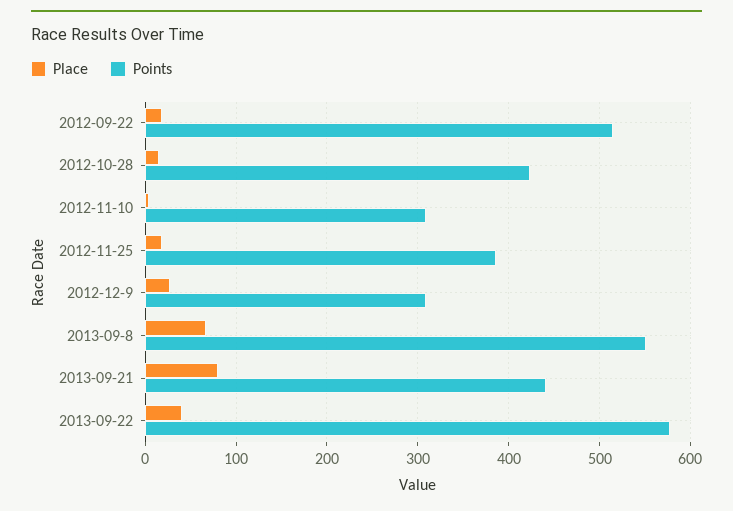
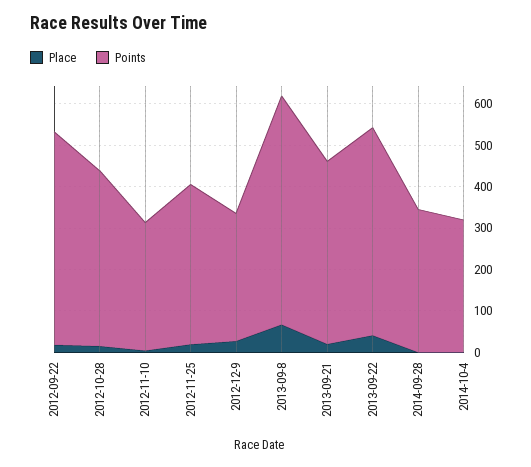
Place, 2013-09-21: 80 -> 20
Points, 2013-09-22: 580 -> 500
Place, 2014-09-28: none -> 0
Points, 2014-09-28: none -> 340
Place, 2014-10-4: none -> 0
Points, 2014-10-4: none -> 320

